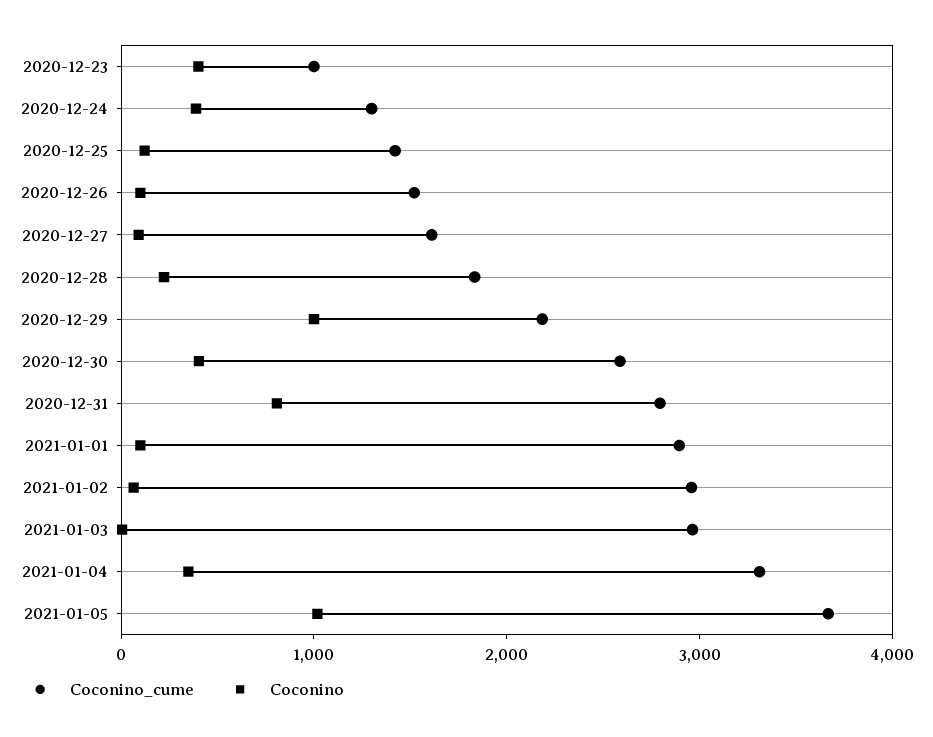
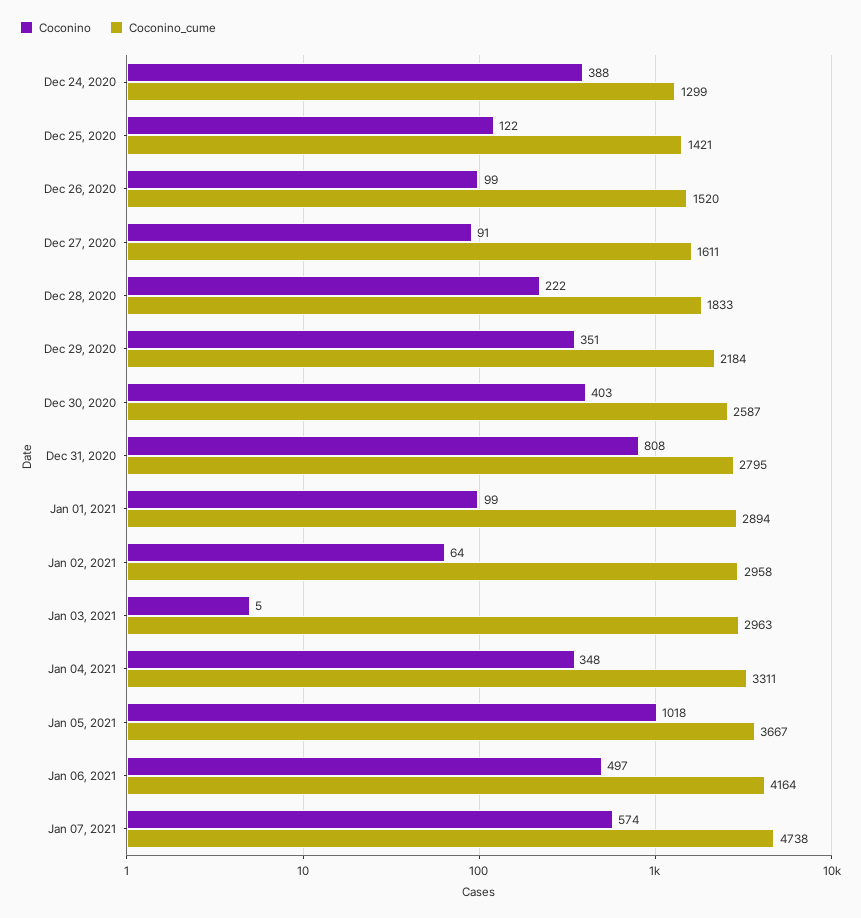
Coconino_cume, 2020-12-23: 1000 -> none
Coconino, 2020-12-23: 400 -> none
Coconino, 2020-12-29: 1000 -> 351
Coconino, Jan 06, 2021: none -> 497
Coconino_cume, Jan 06, 2021: none -> 4164
Coconino, Jan 07, 2021: none -> 574
Coconino_cume, Jan 07, 2021: none -> 4738

